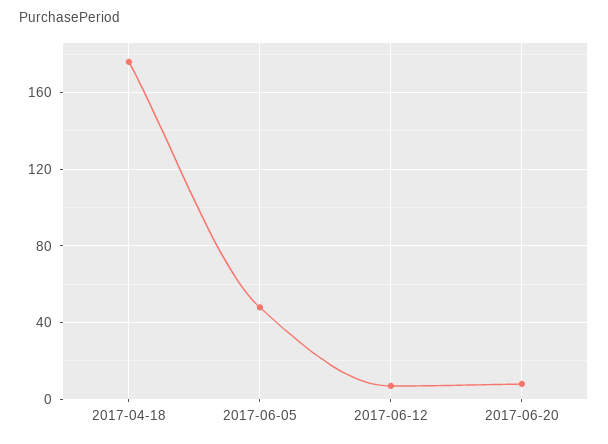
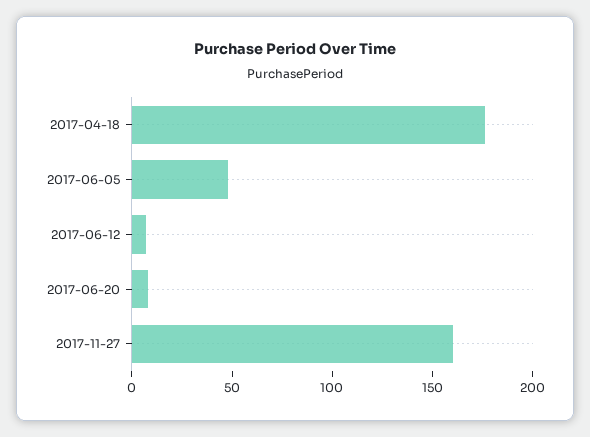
2017-11-27: none -> 160

